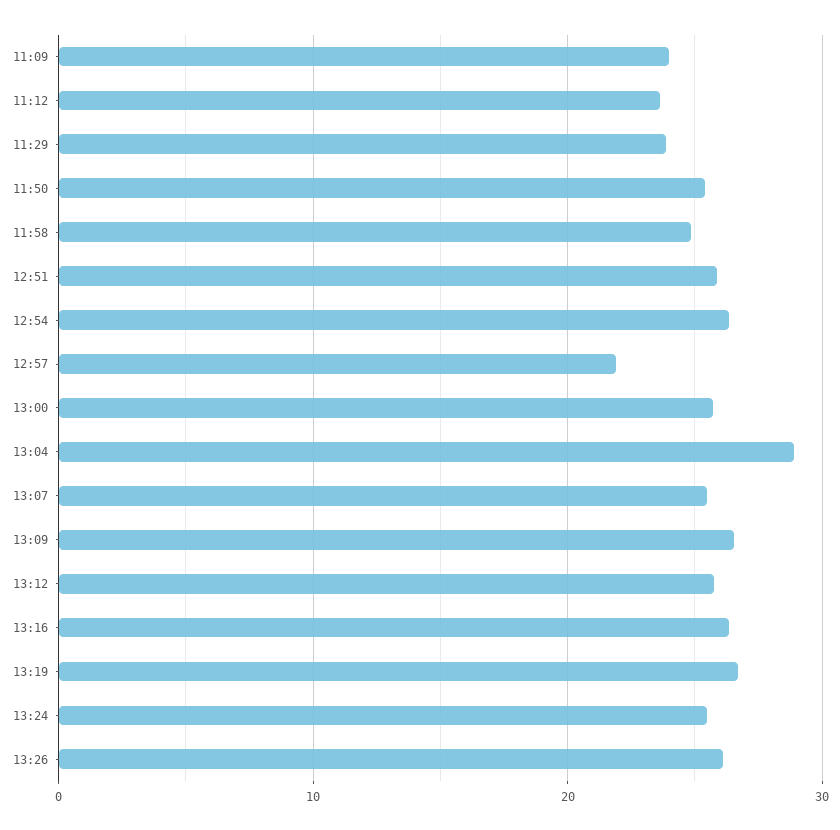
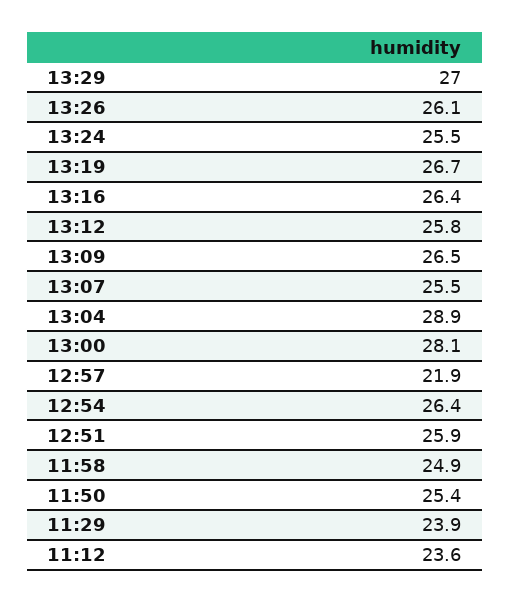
11:09: 24 -> none
13:00: 26 -> 28.1
13:29: none -> 27

